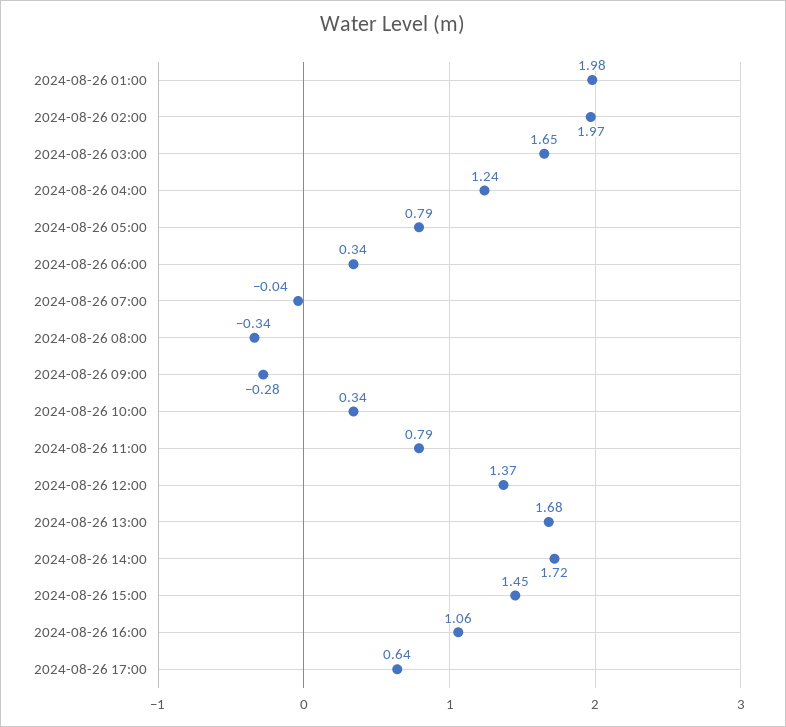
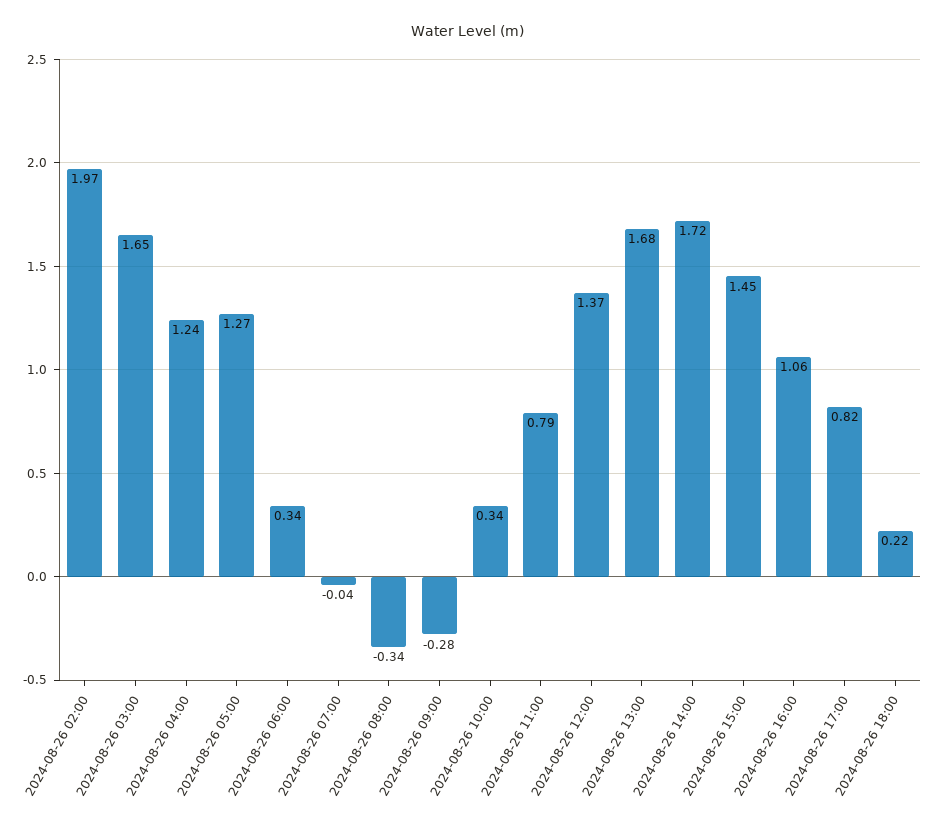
2024-08-26 01:00: 1.98 -> none
2024-08-26 05:00: 0.79 -> 1.27
2024-08-26 17:00: 0.64 -> 0.82
2024-08-26 18:00: none -> 0.22

